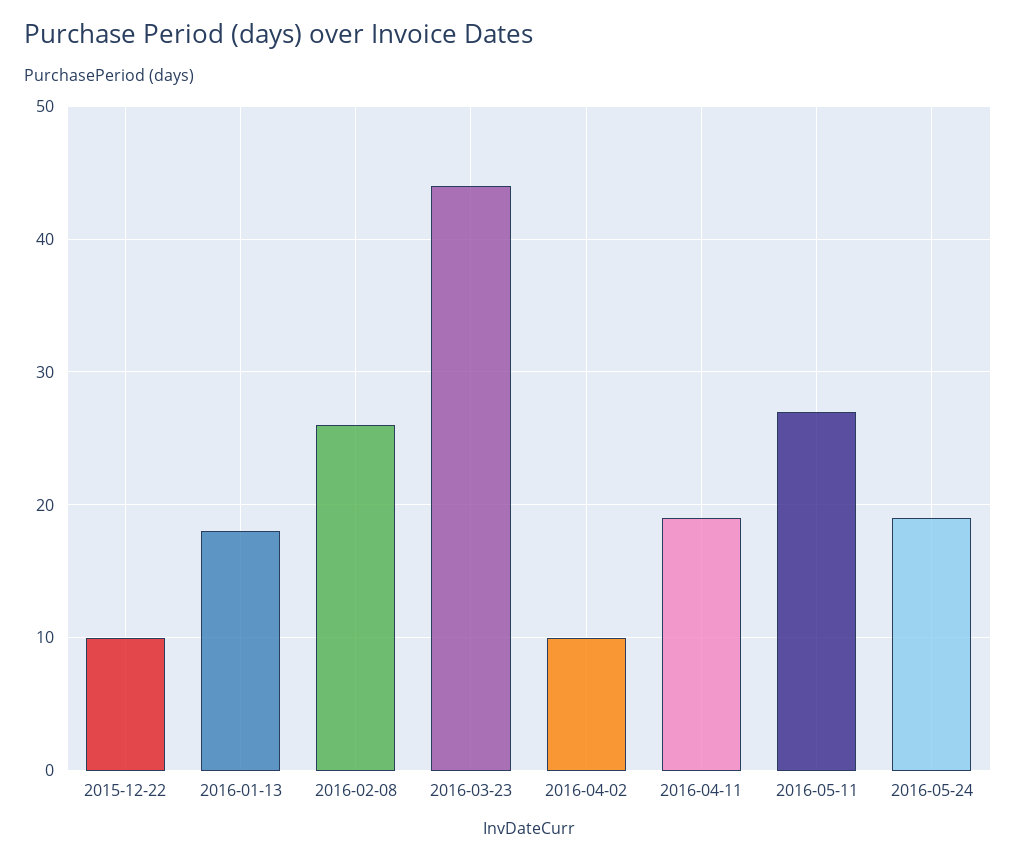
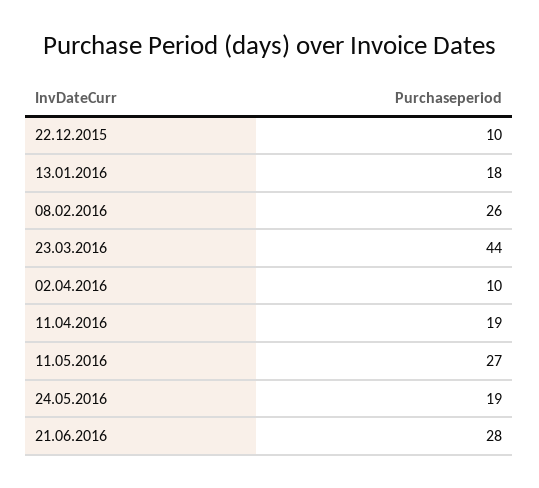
21.06.2016: none -> 28

